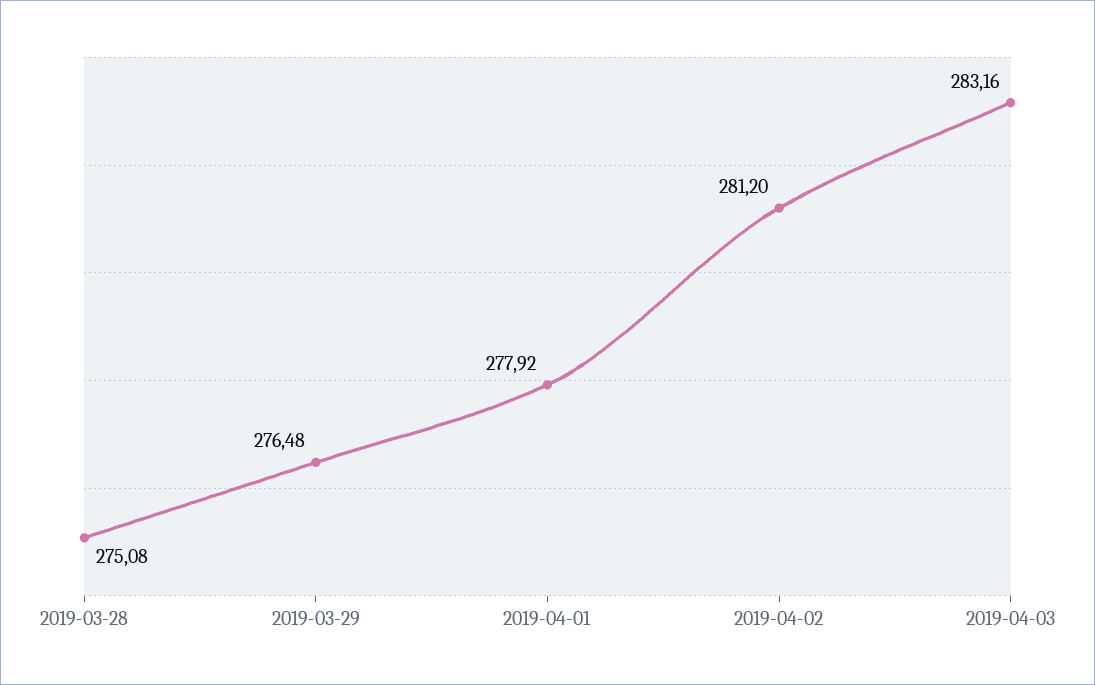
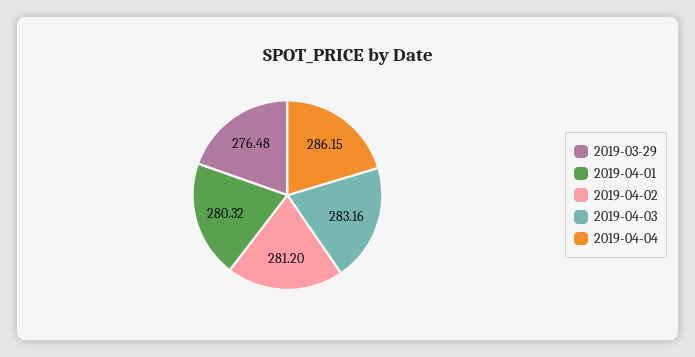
2019-03-28: 275.08 -> none
2019-04-01: 277.92 -> 280.32
2019-04-04: none -> 286.15

